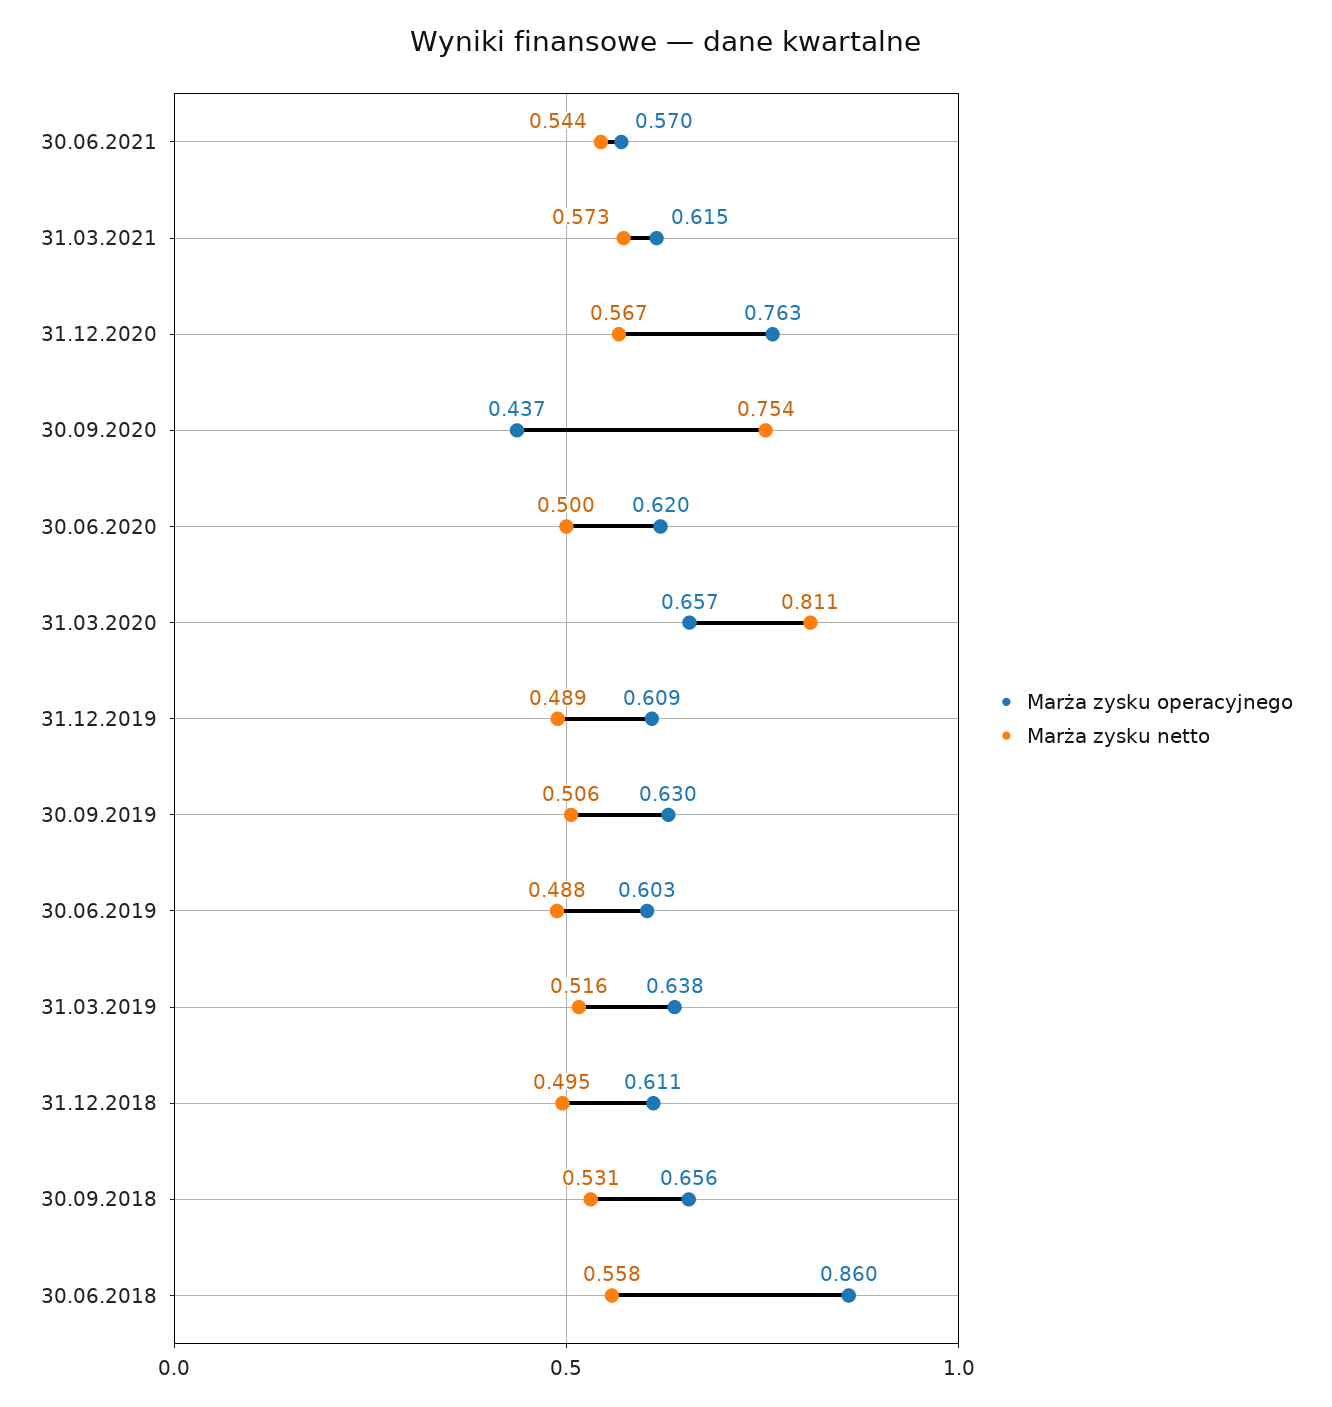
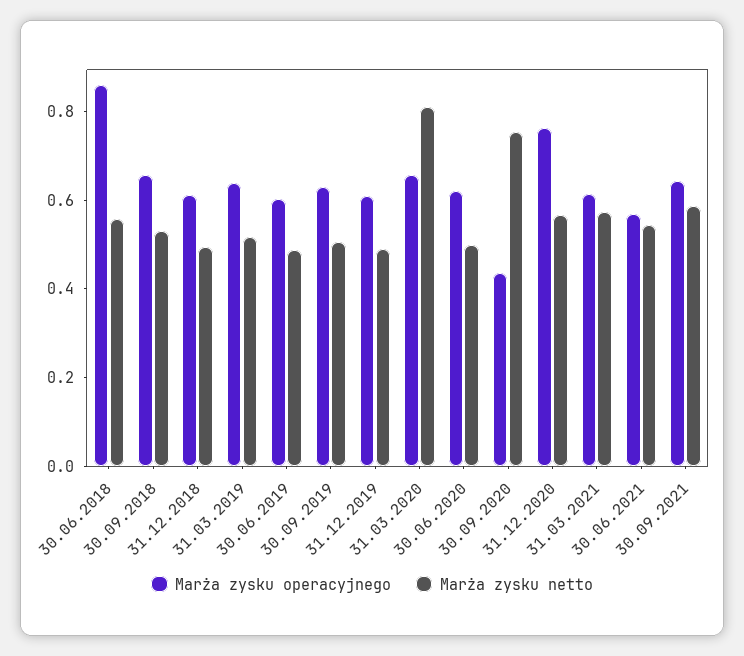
Marża zysku operacyjnego, 30.09.2021: none -> 0.65
Marża zysku netto, 30.09.2021: none -> 0.6

